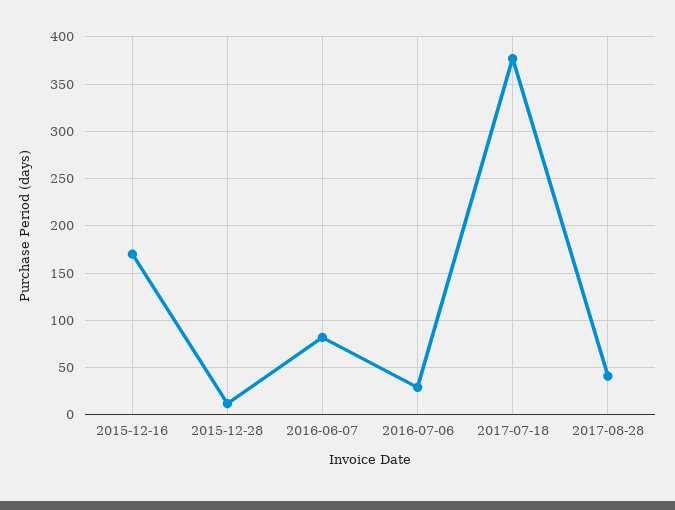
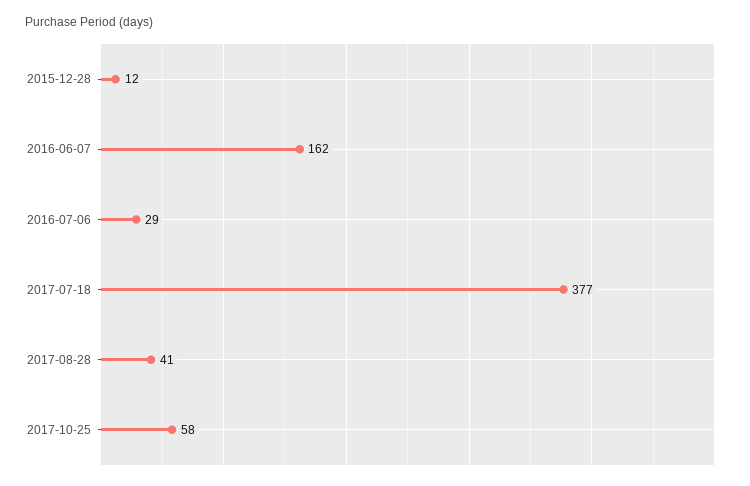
2015-12-16: 170 -> none
2016-06-07: 80 -> 162
2017-10-25: none -> 58

